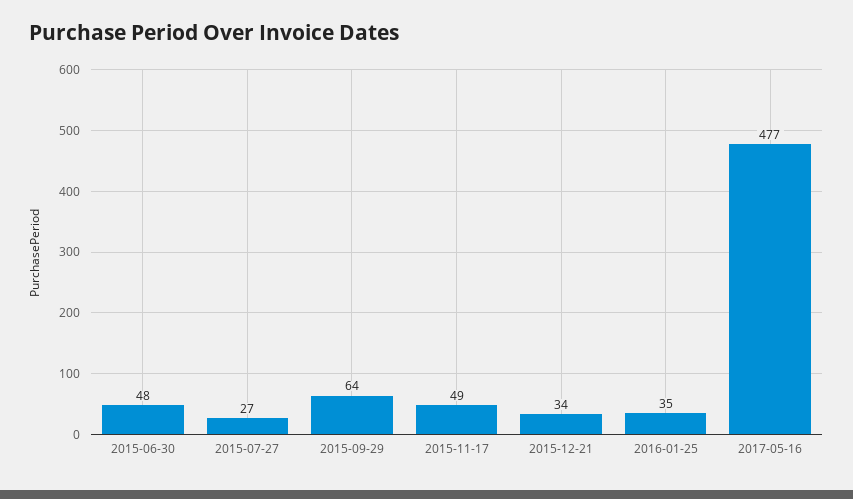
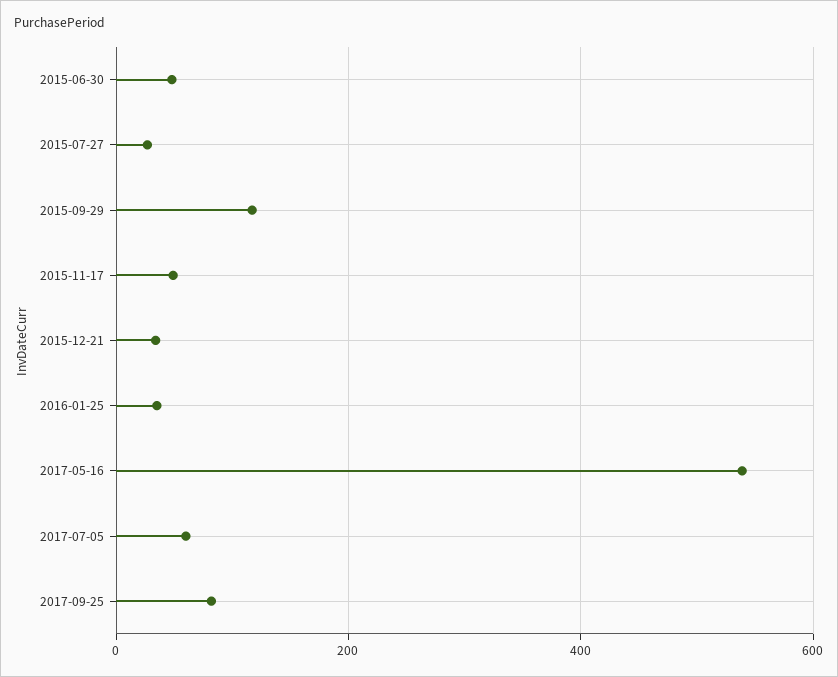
2015-09-29: 64 -> 120
2017-05-16: 477 -> 540
2017-07-05: none -> 60
2017-09-25: none -> 80

